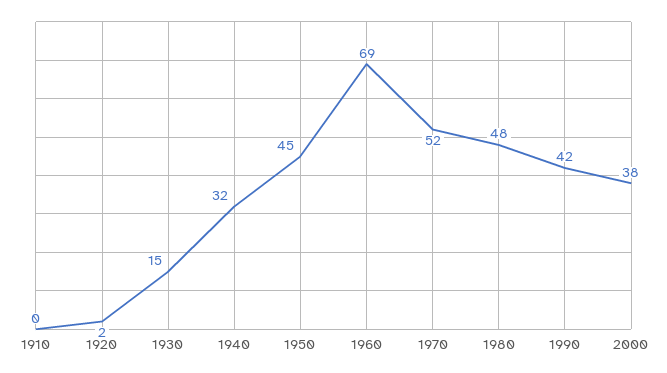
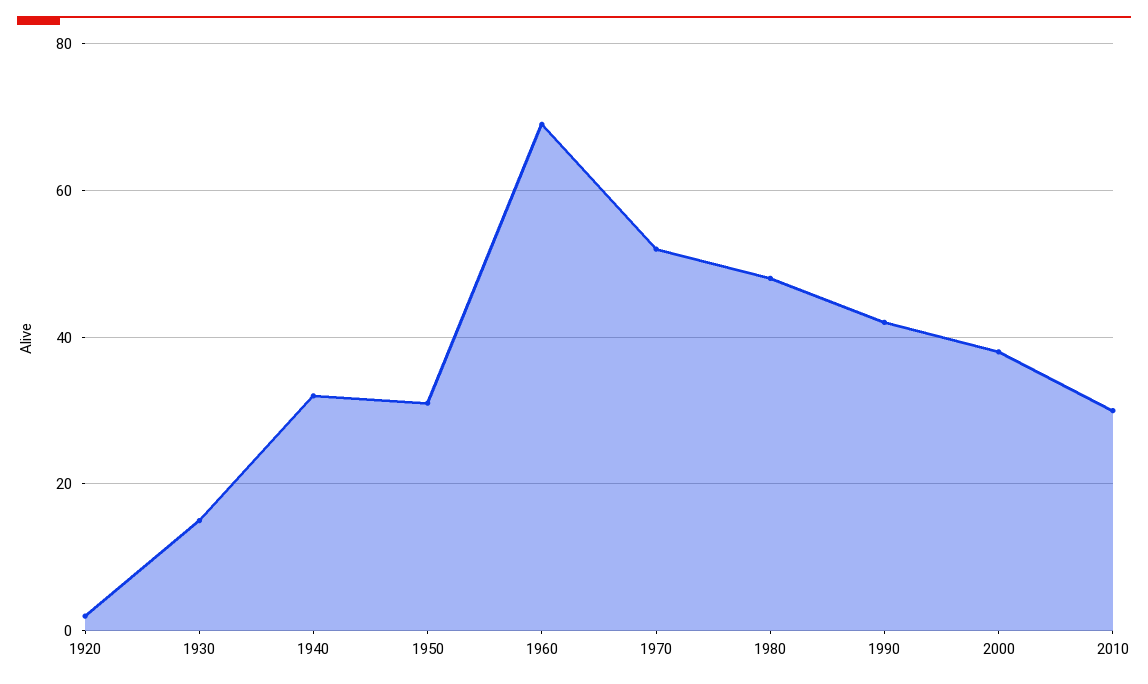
1910: 0 -> none
1950: 45 -> 30
2010: none -> 30

